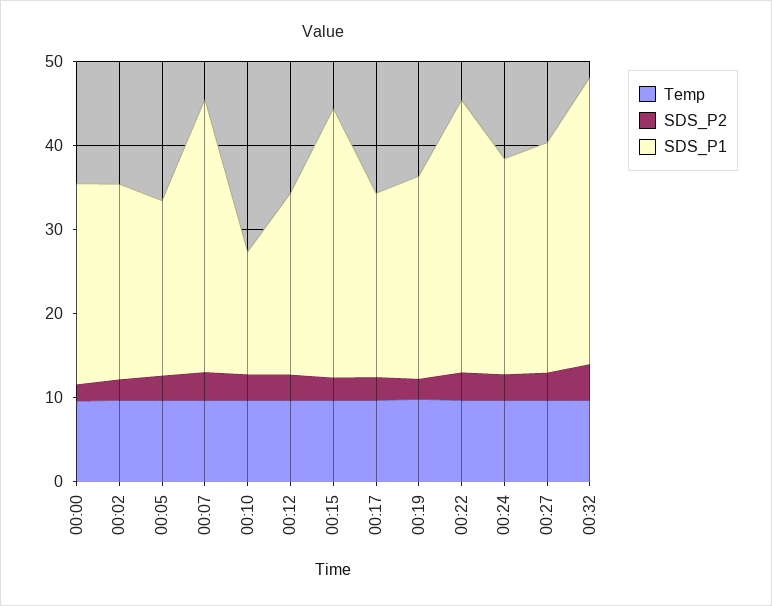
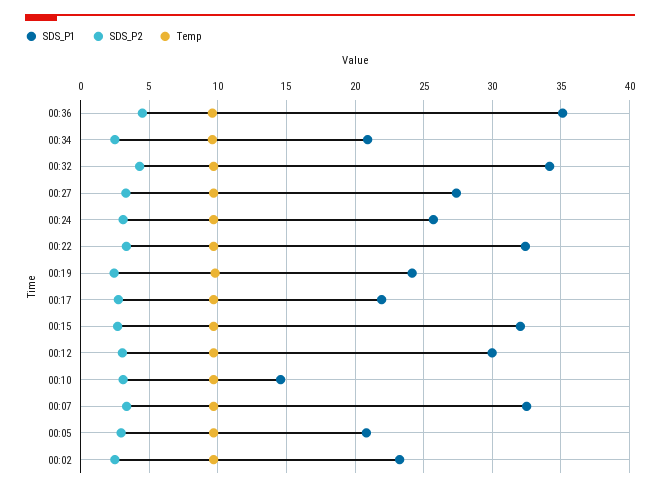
Temp, 00:00: 10 -> none
SDS_P2, 00:00: 2 -> none
SDS_P1, 00:00: 24 -> none
SDS_P1, 00:12: 22 -> 30
SDS_P1, 00:36: none -> 35
SDS_P2, 00:36: none -> 4.5
Temp, 00:36: none -> 9.5
SDS_P1, 00:34: none -> 21
SDS_P2, 00:34: none -> 2.5
Temp, 00:34: none -> 9.5

